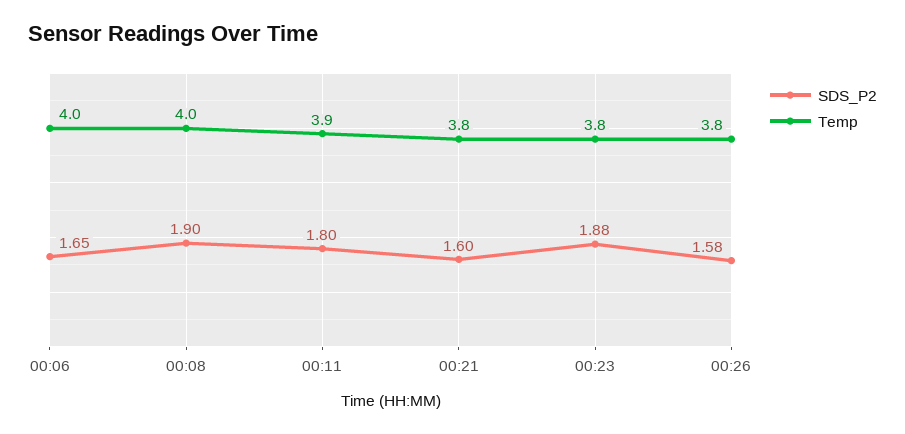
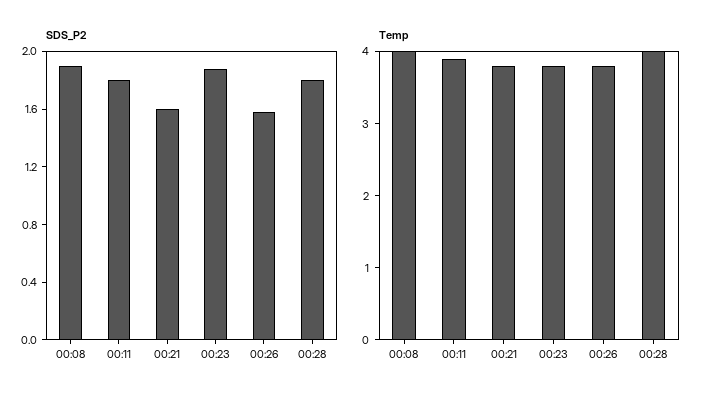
SDS_P2, 00:06: 1.65 -> none
Temp, 00:06: 4 -> none
SDS_P2, 00:28: none -> 1.8
Temp, 00:28: none -> 4

